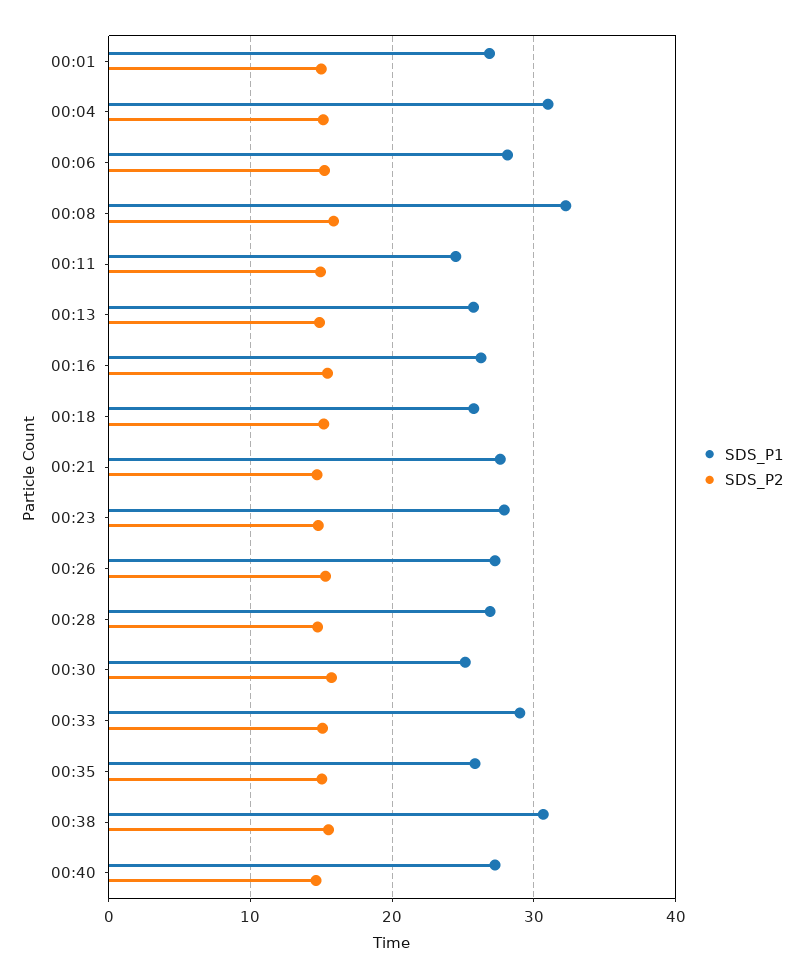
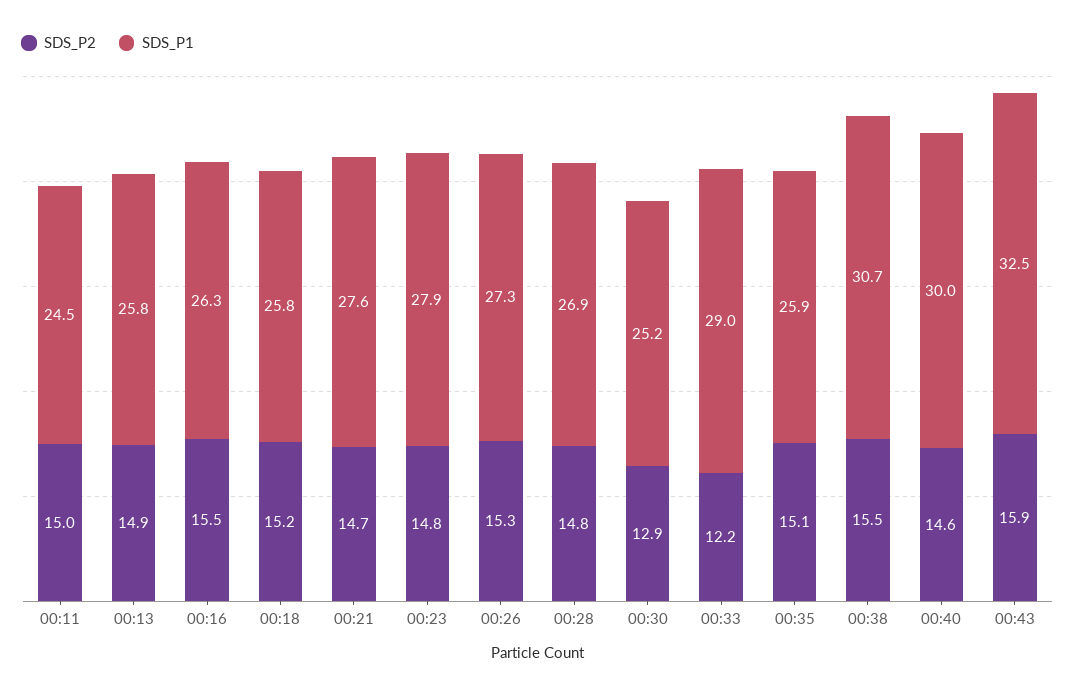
SDS_P1, 00:01: 27 -> none
SDS_P2, 00:01: 15 -> none
SDS_P1, 00:04: 31 -> none
SDS_P2, 00:04: 15 -> none
SDS_P1, 00:06: 28 -> none
SDS_P2, 00:06: 15 -> none
SDS_P1, 00:08: 32 -> none
SDS_P2, 00:08: 16 -> none
SDS_P2, 00:30: 16 -> 12.9
SDS_P2, 00:33: 15 -> 12.2
SDS_P1, 00:40: 27 -> 30
SDS_P2, 00:43: none -> 15.9
SDS_P1, 00:43: none -> 32.5

